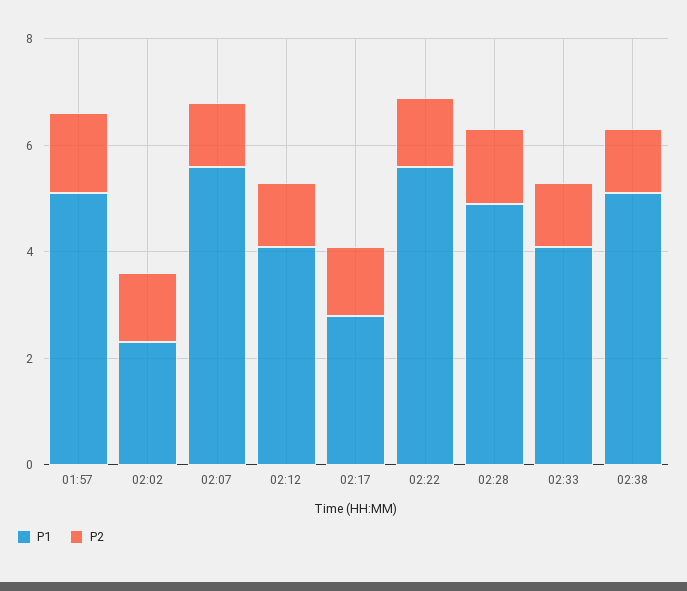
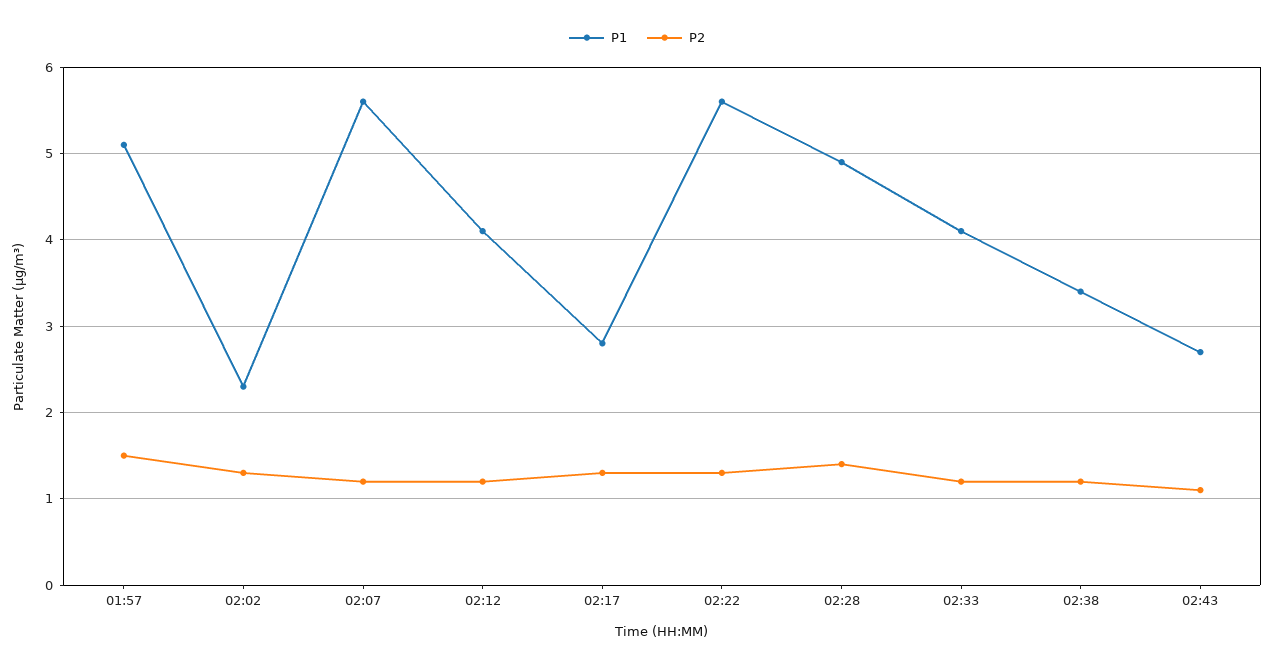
P1, 02:38: 5 -> 3.4
P1, 02:43: none -> 2.7
P2, 02:43: none -> 1.1

